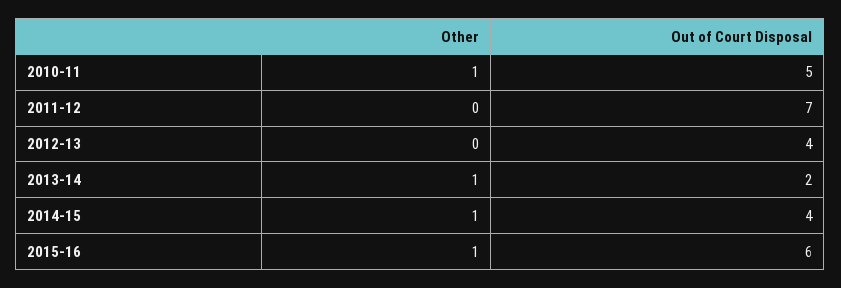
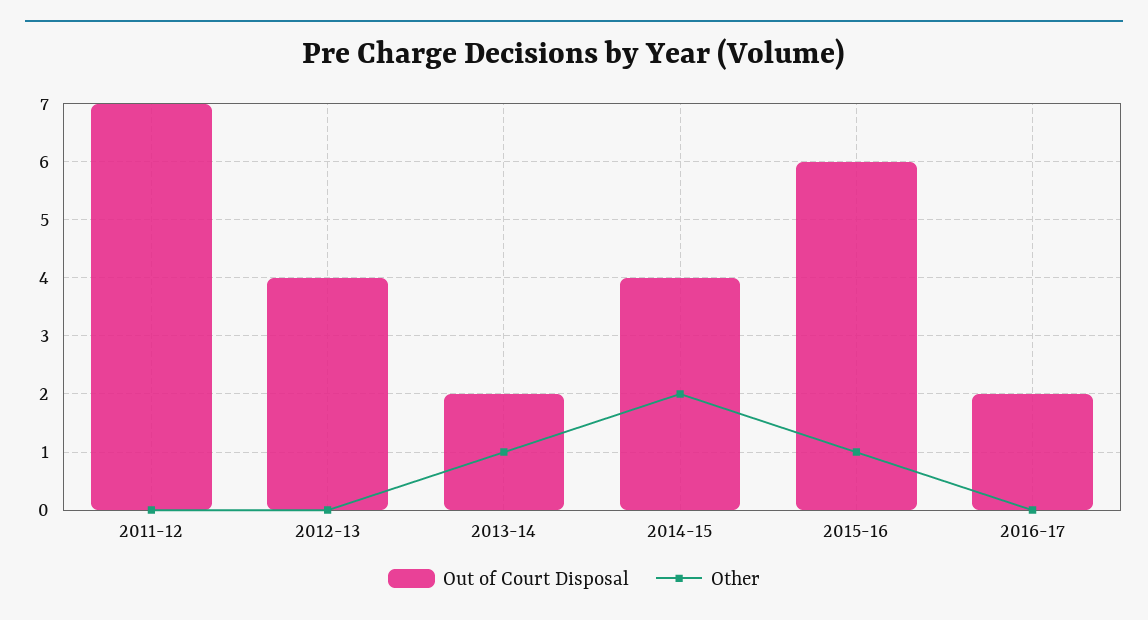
Other, 2010-11: 1 -> none
Out of Court Disposal, 2010-11: 5 -> none
Other, 2014-15: 1 -> 2
Out of Court Disposal, 2016-17: none -> 2
Other, 2016-17: none -> 0

